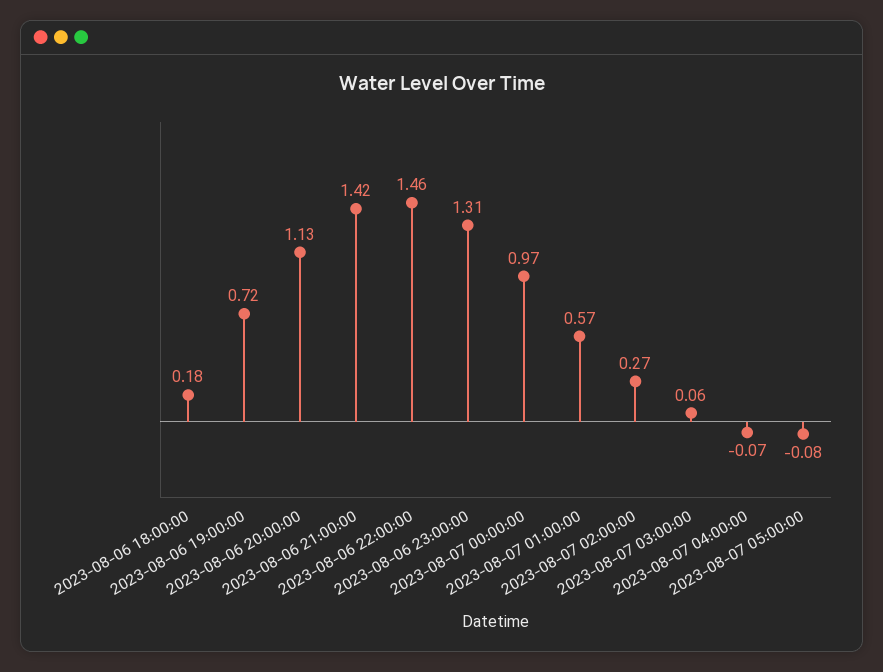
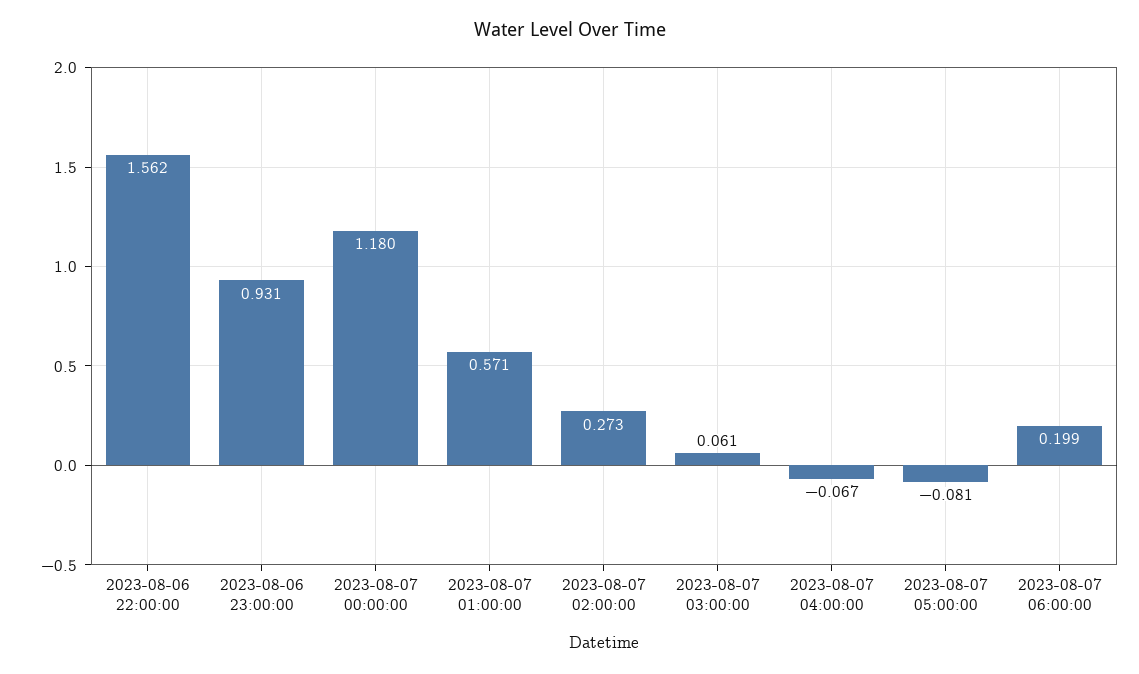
2023-08-06 18:00:00: 0.18 -> none
2023-08-06 19:00:00: 0.72 -> none
2023-08-06 20:00:00: 1.13 -> none
2023-08-06 21:00:00: 1.42 -> none
2023-08-06 22:00:00: 1.46 -> 1.562
2023-08-06 23:00:00: 1.31 -> 0.931
2023-08-07 00:00:00: 0.97 -> 1.18
2023-08-07 06:00:00: none -> 0.199

